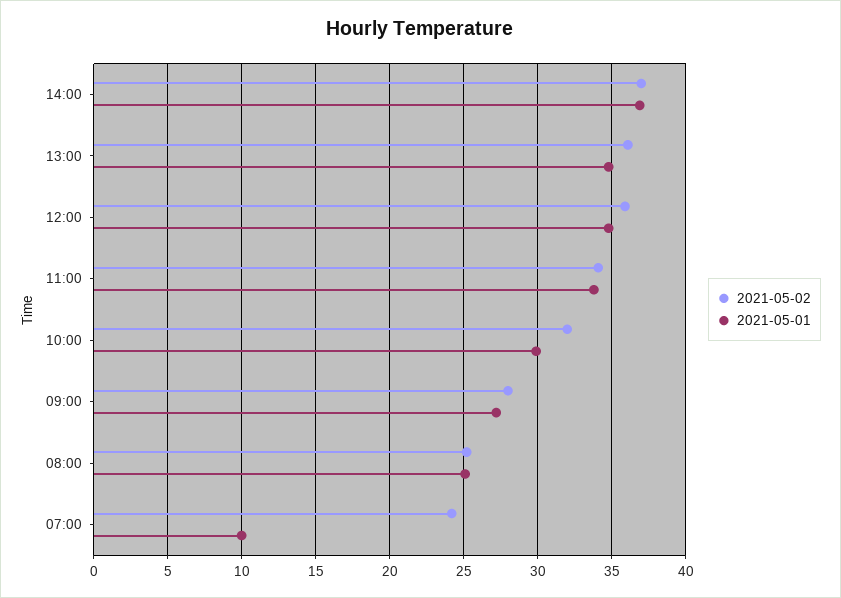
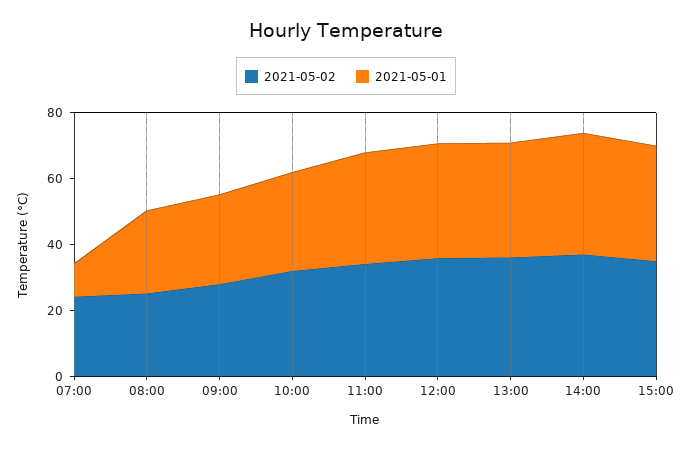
2021-05-02, 15:00: none -> 35
2021-05-01, 15:00: none -> 35

